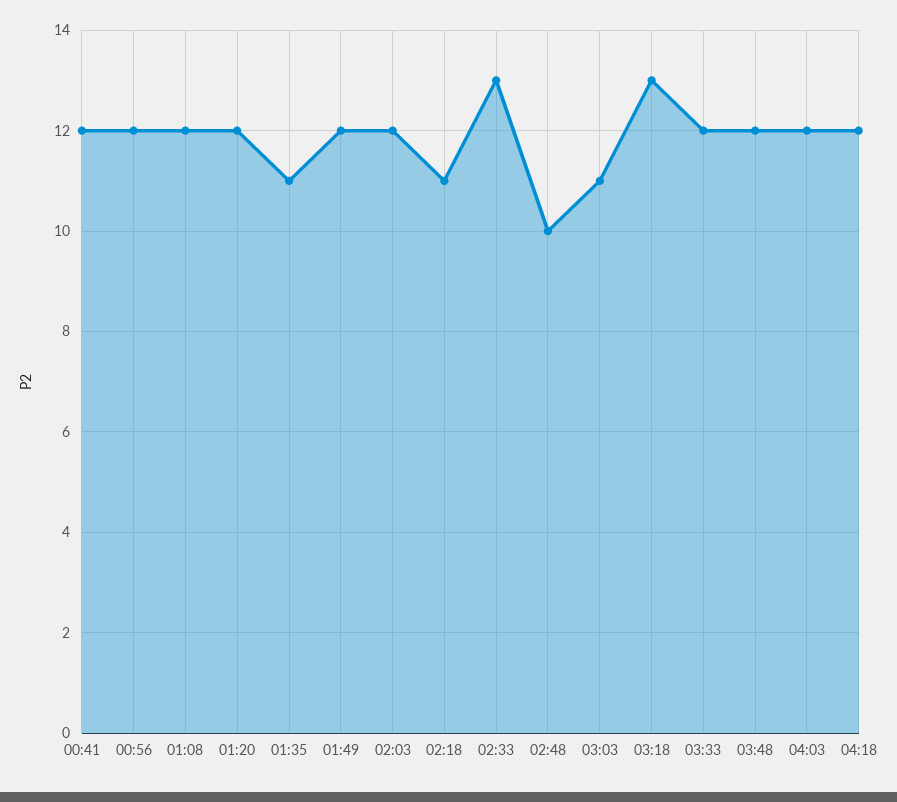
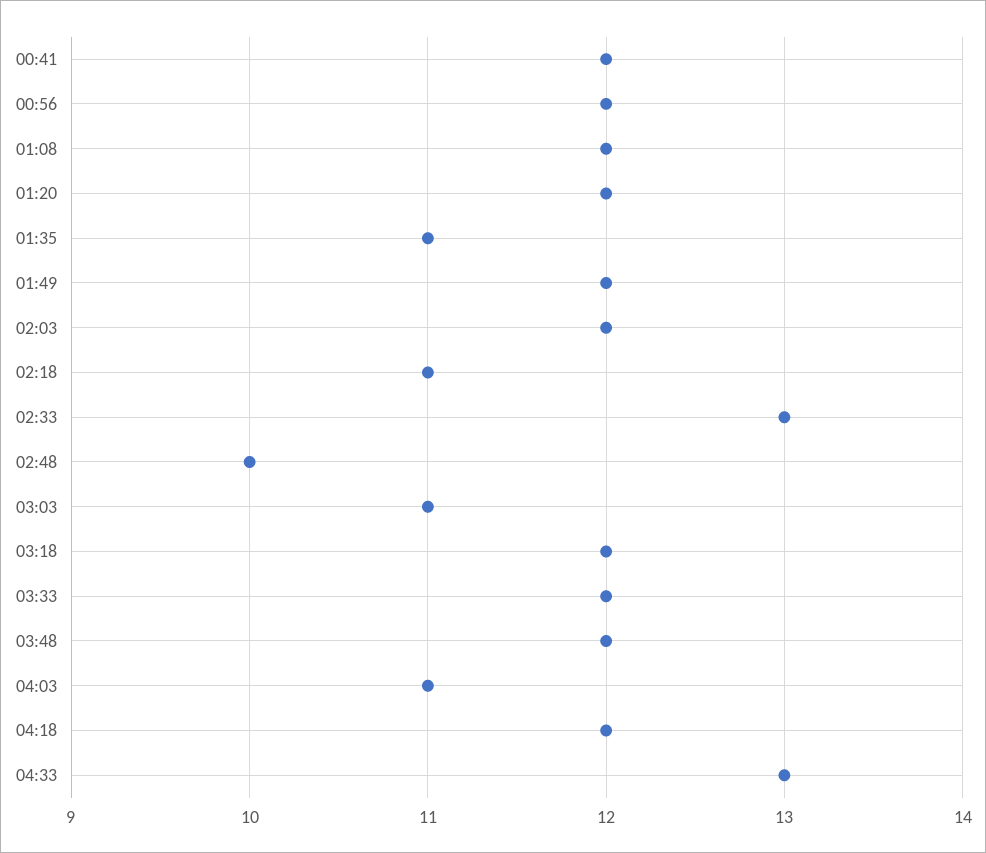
03:18: 13 -> 12
04:03: 12 -> 11
04:33: none -> 13

